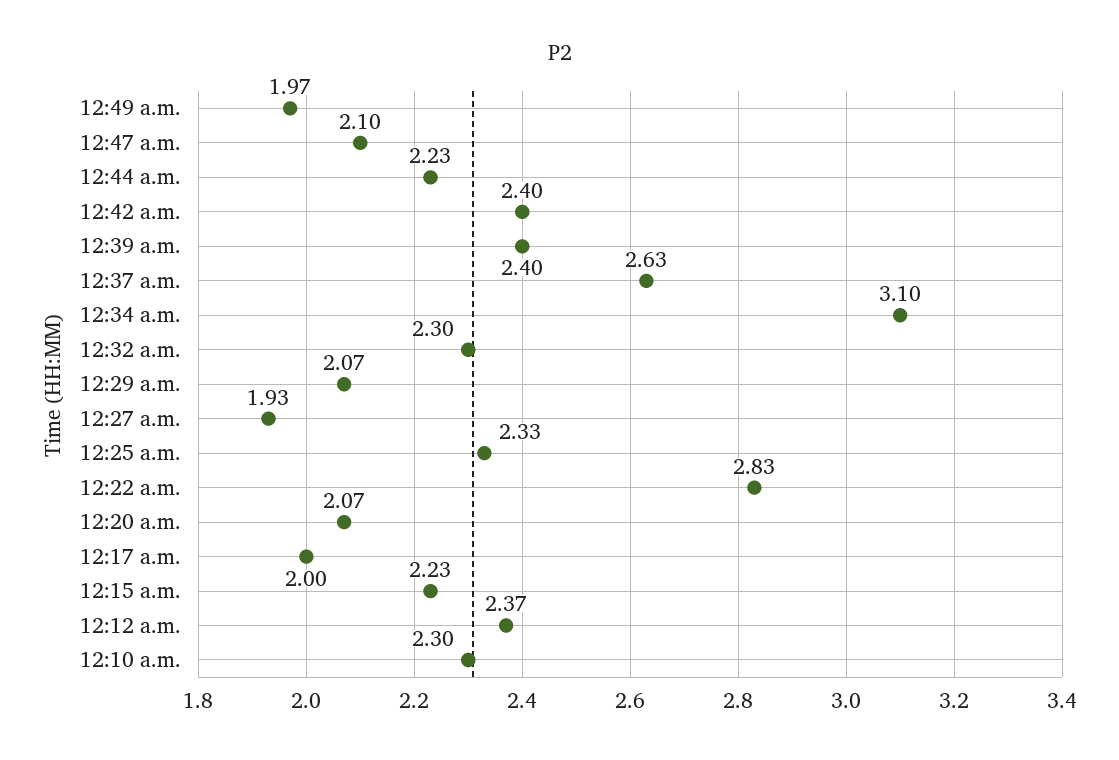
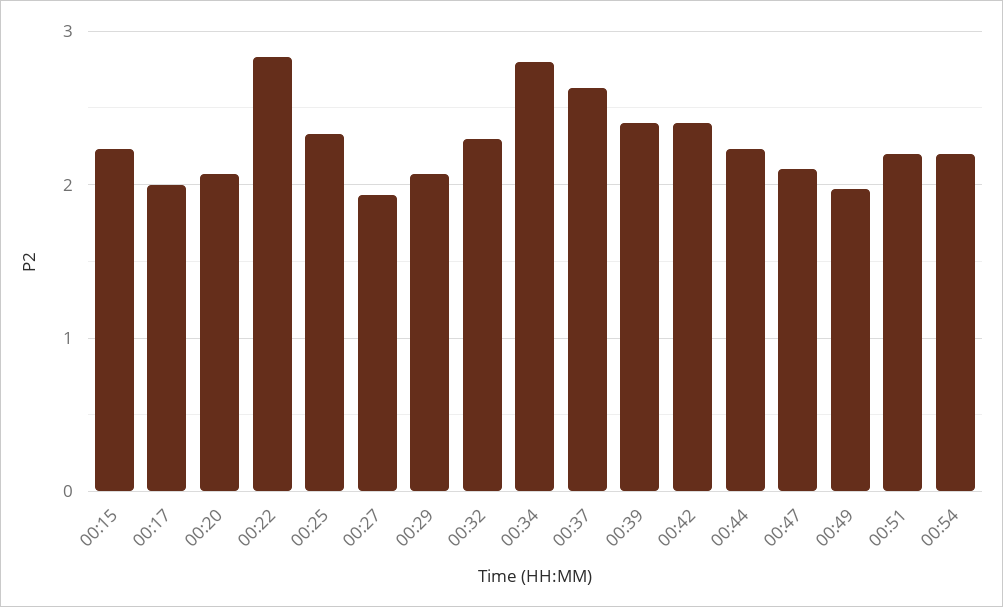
12:34 a.m.: 3.1 -> 2.8
12:12 a.m.: 2.37 -> none
12:10 a.m.: 2.3 -> none
00:51: none -> 2.2
00:54: none -> 2.2

